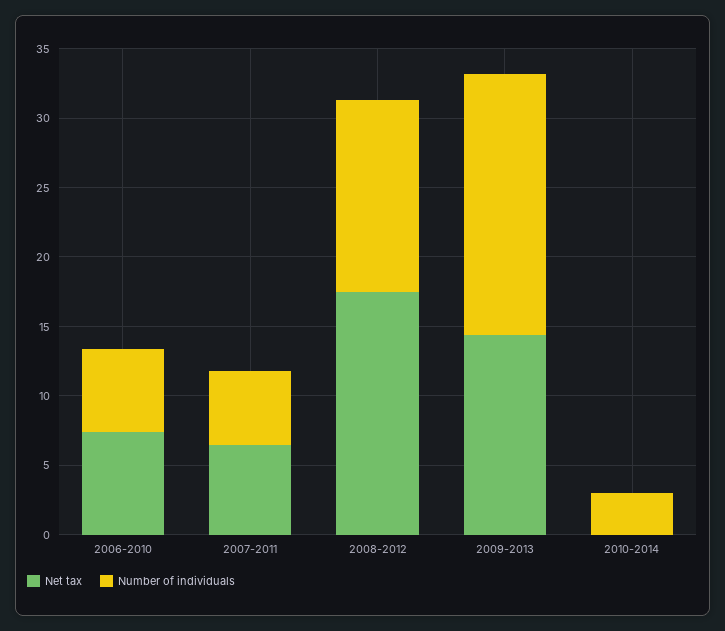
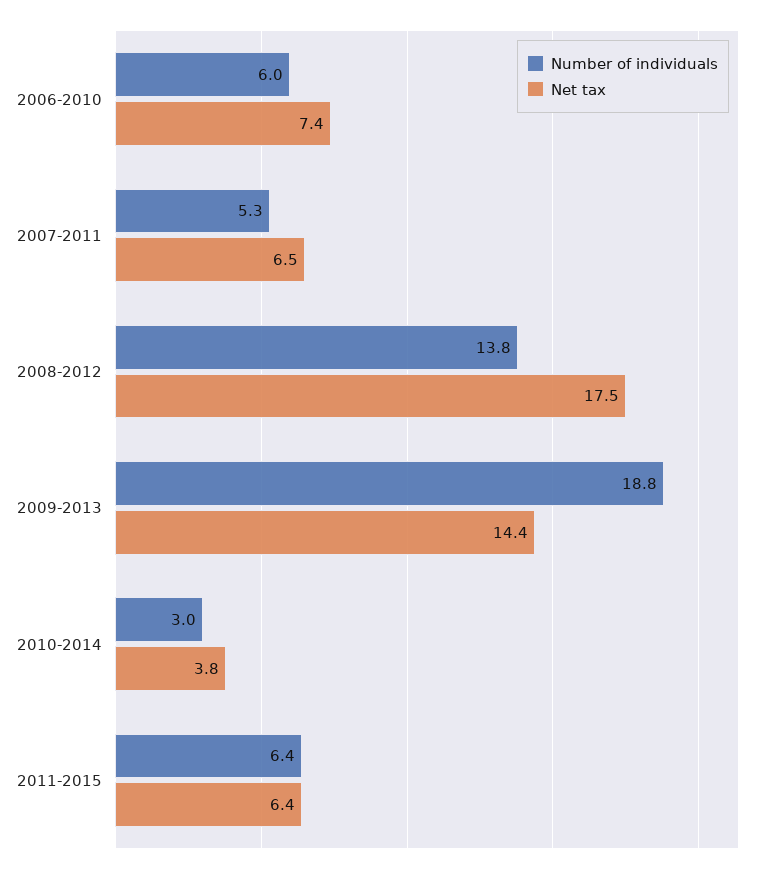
Net tax, 2010-2014: 0 -> 3.8
Number of individuals, 2011-2015: none -> 6.4
Net tax, 2011-2015: none -> 6.4

